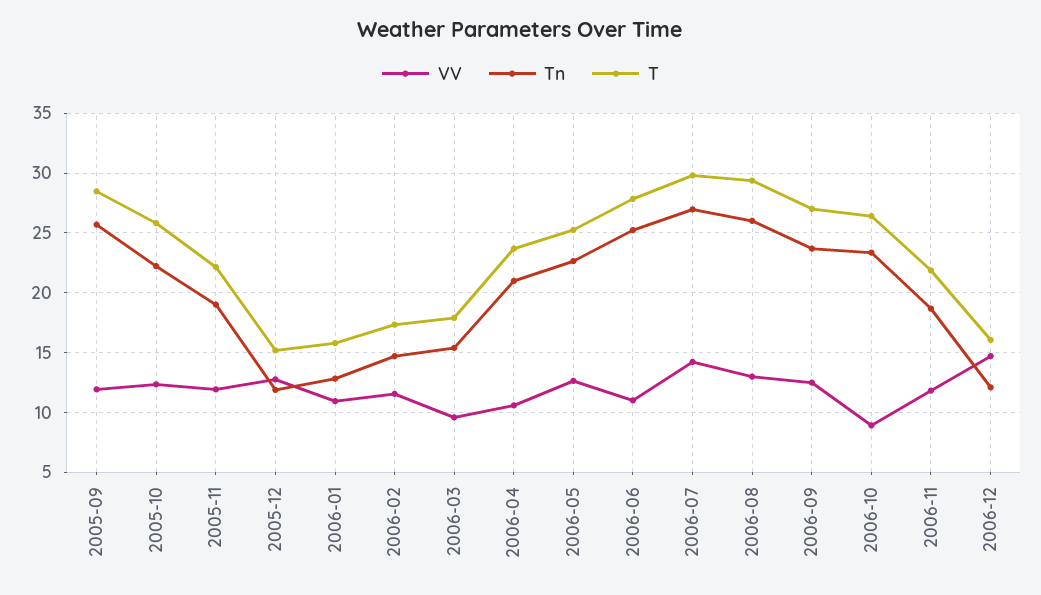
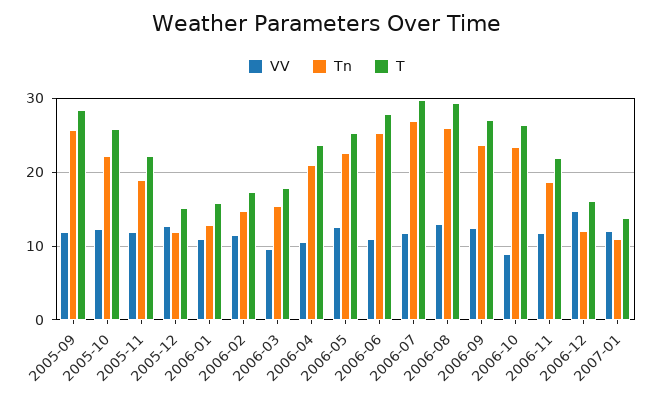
VV, 2006-07: 14 -> 12
VV, 2007-01: none -> 12
Tn, 2007-01: none -> 11
T, 2007-01: none -> 14

